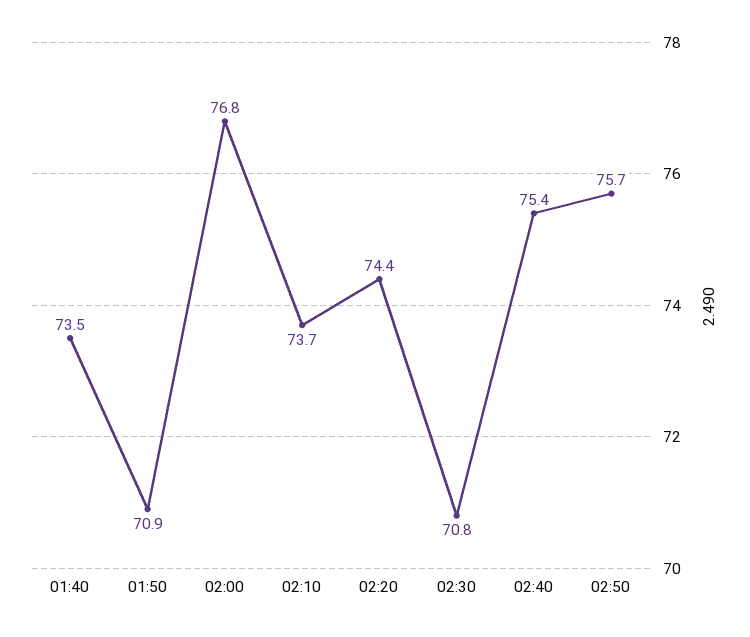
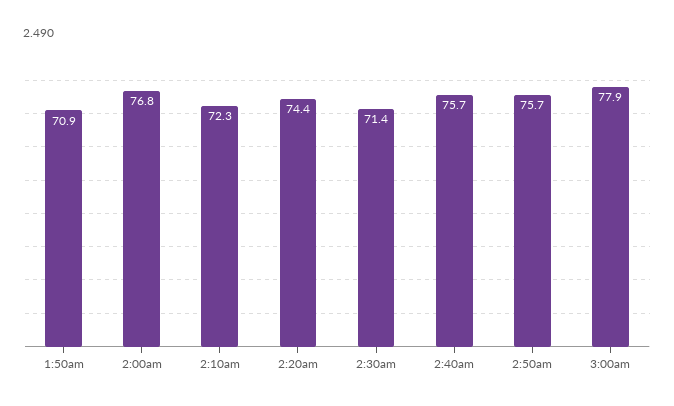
01:40: 73.5 -> none
02:10: 73.7 -> 72.3
02:30: 70.8 -> 71.4
02:40: 75.4 -> 75.7
3:00am: none -> 77.9

